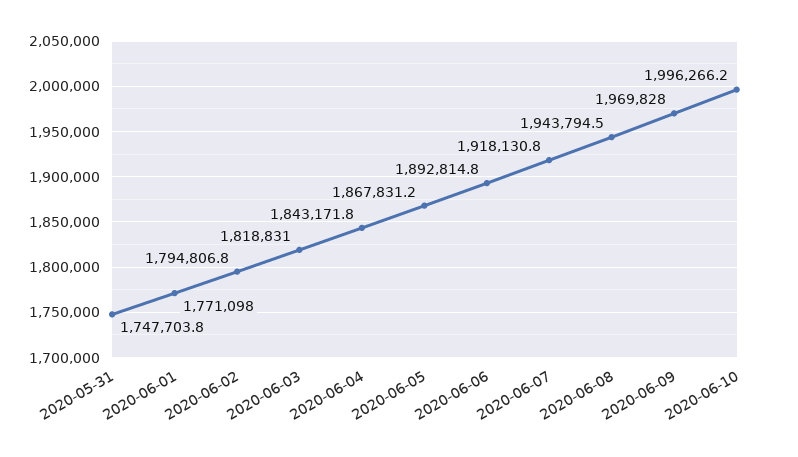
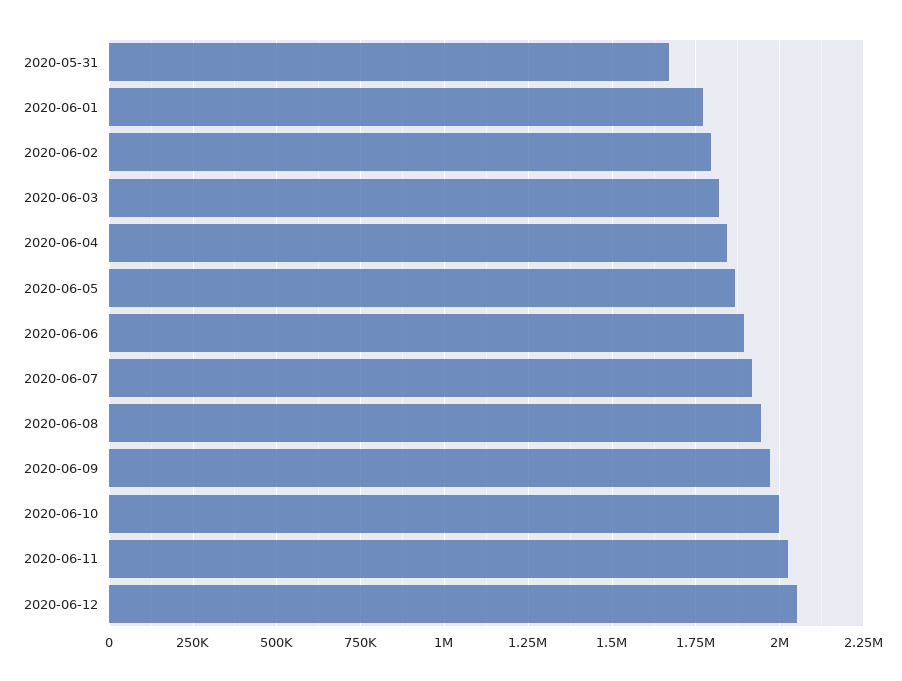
2020-05-31: 1747703.8 -> 1675000
2020-06-11: none -> 2025000
2020-06-12: none -> 2050000

